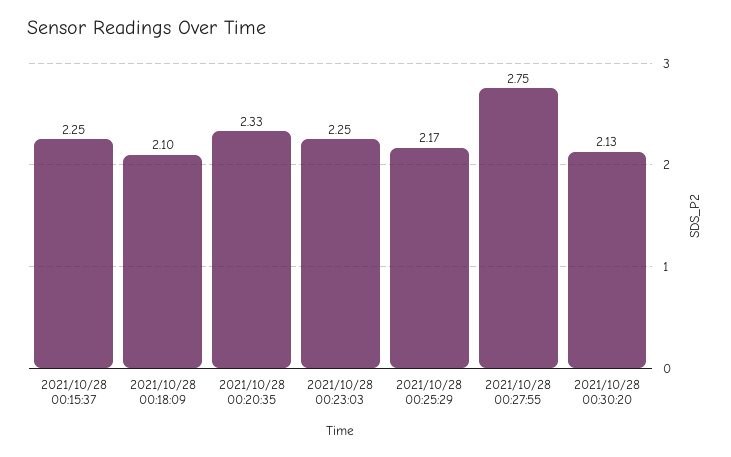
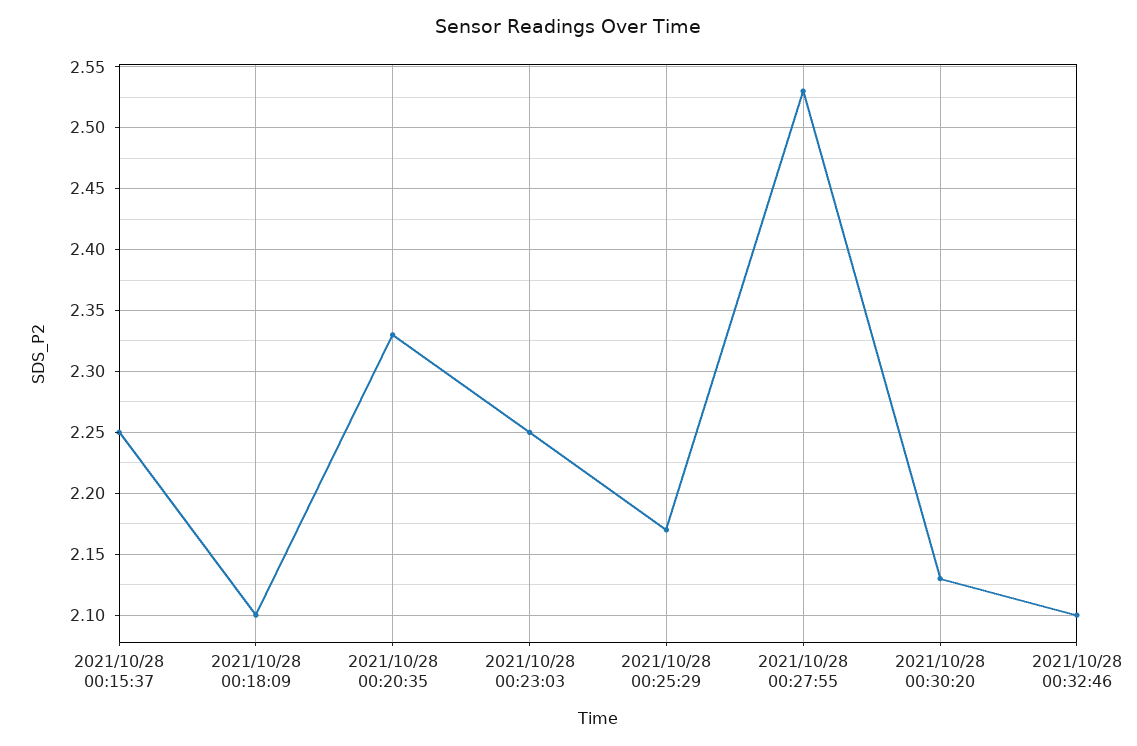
2021/10/28 00:27:55: 2.75 -> 2.53
2021/10/28 00:32:46: none -> 2.1

